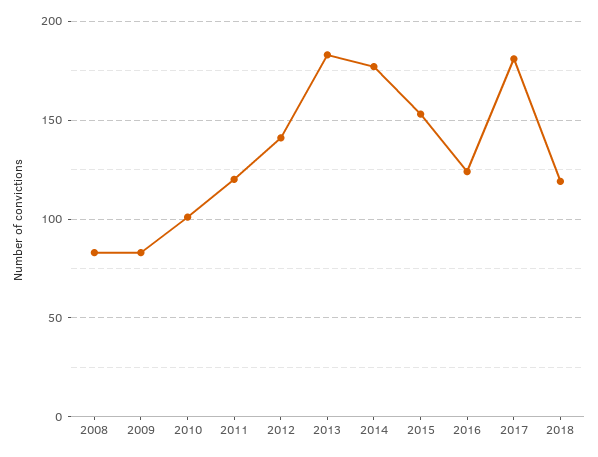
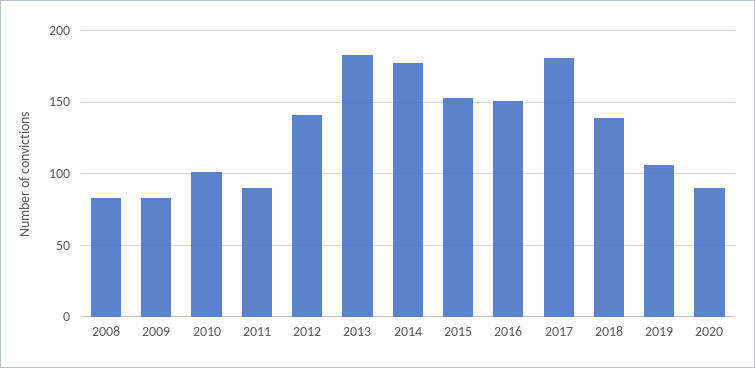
2011: 120 -> 90
2016: 125 -> 150
2018: 120 -> 140
2019: none -> 105
2020: none -> 90

